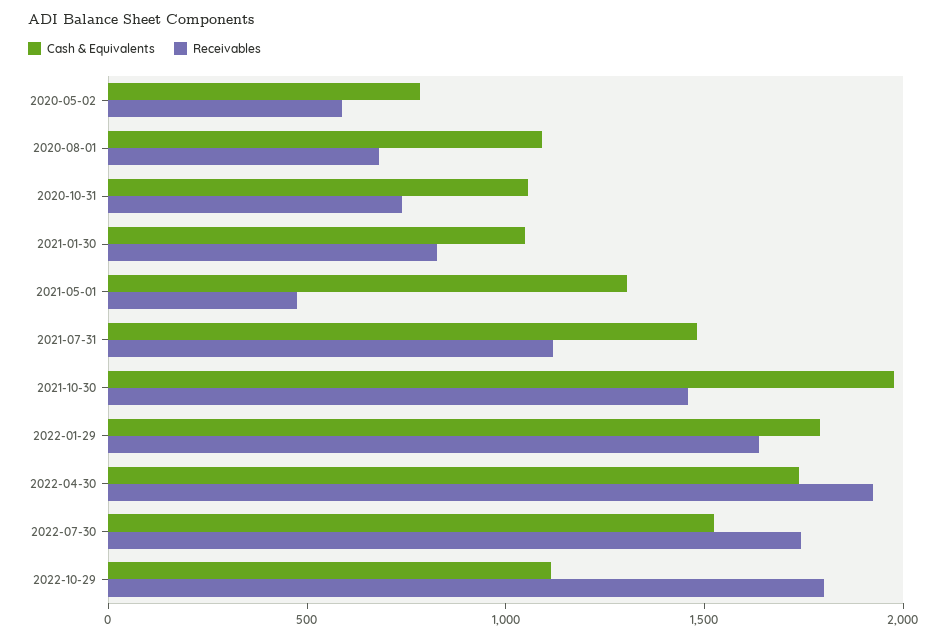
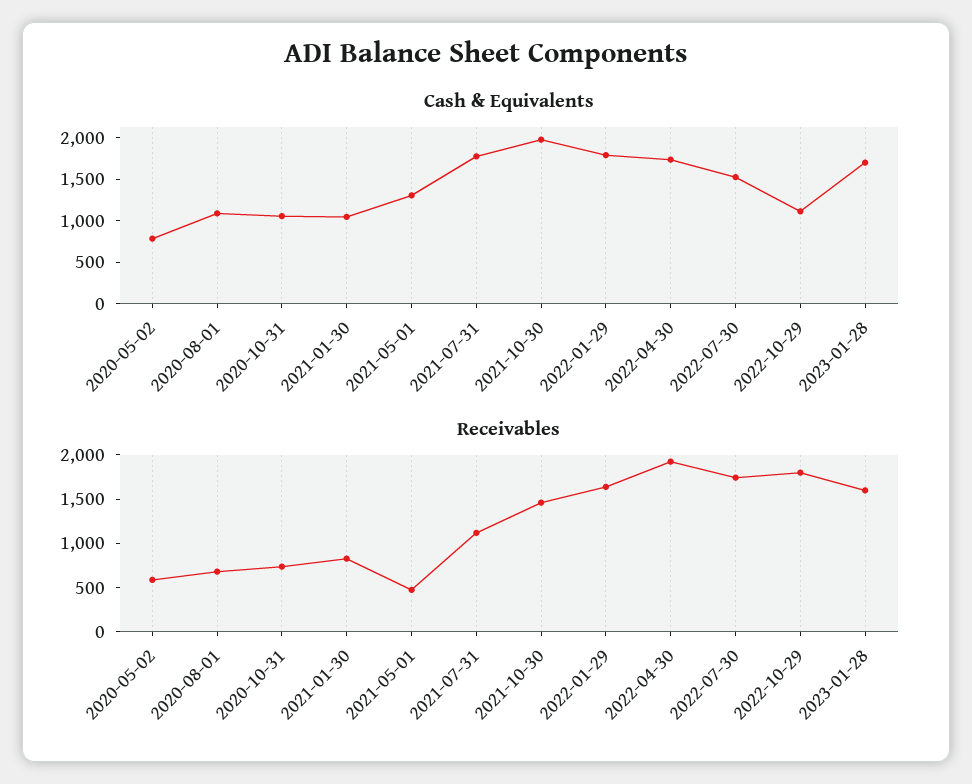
Cash & Equivalents, 2021-07-31: 1500 -> 1800
Cash & Equivalents, 2023-01-28: none -> 1700
Receivables, 2023-01-28: none -> 1600

